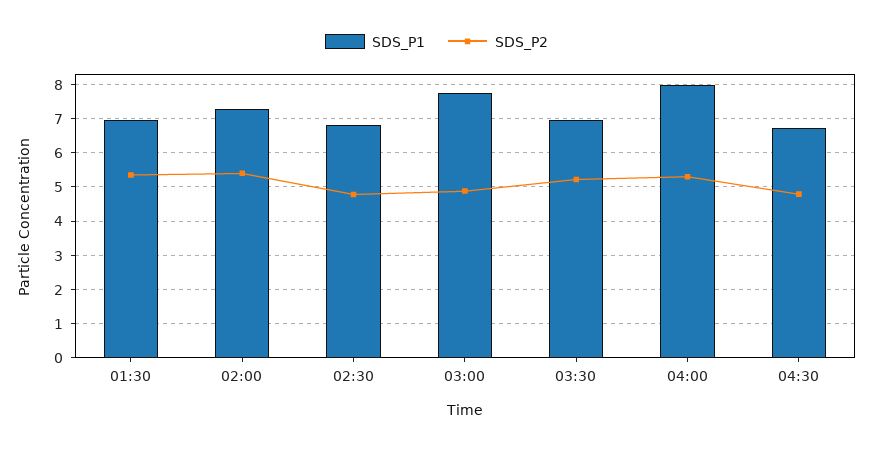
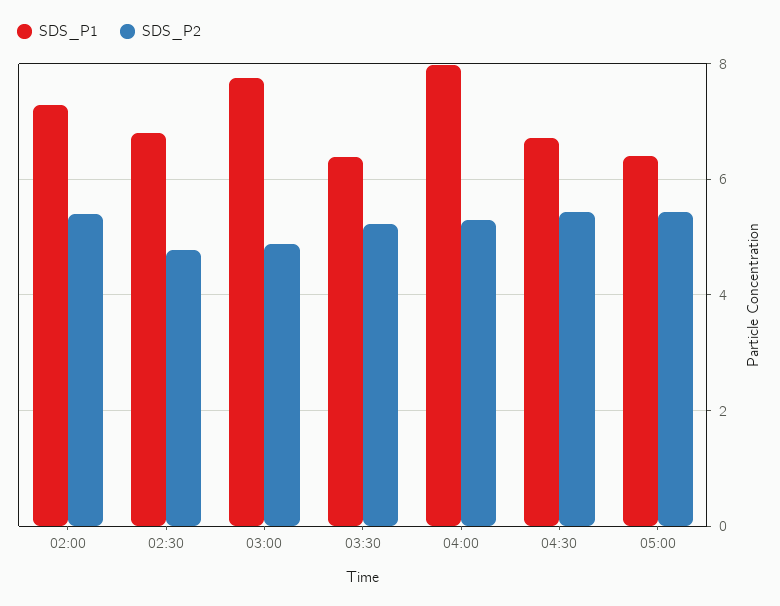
SDS_P1, 01:30: 7 -> none
SDS_P2, 01:30: 5.4 -> none
SDS_P1, 03:30: 7 -> 6.4
SDS_P2, 04:30: 4.8 -> 5.4
SDS_P1, 05:00: none -> 6.4
SDS_P2, 05:00: none -> 5.4

